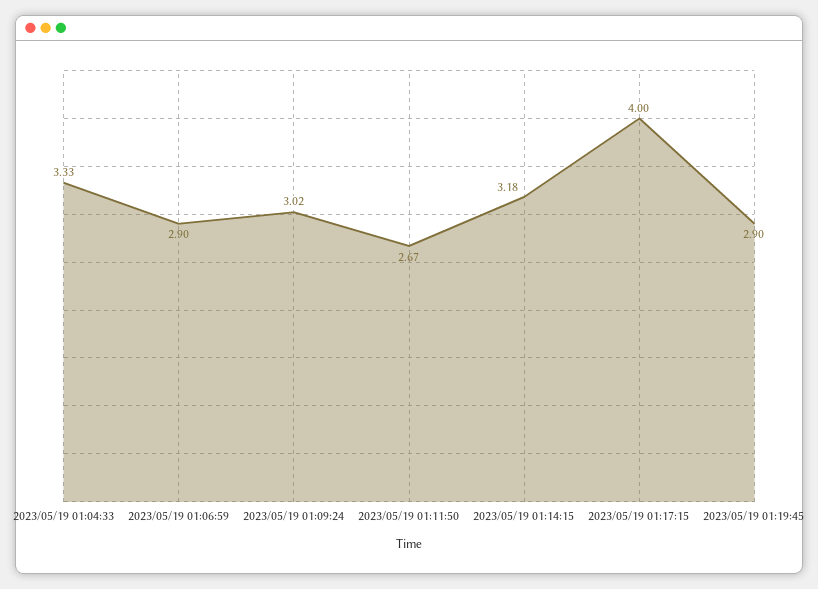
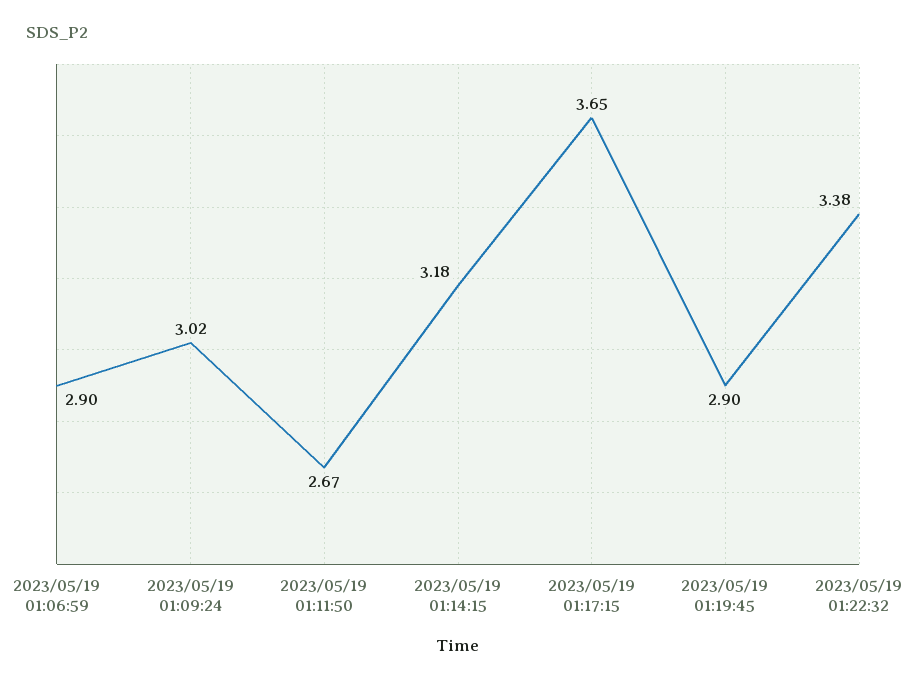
2023/05/19 01:04:33: 3.33 -> none
2023/05/19 01:17:15: 4 -> 3.65
2023/05/19 01:22:32: none -> 3.38

